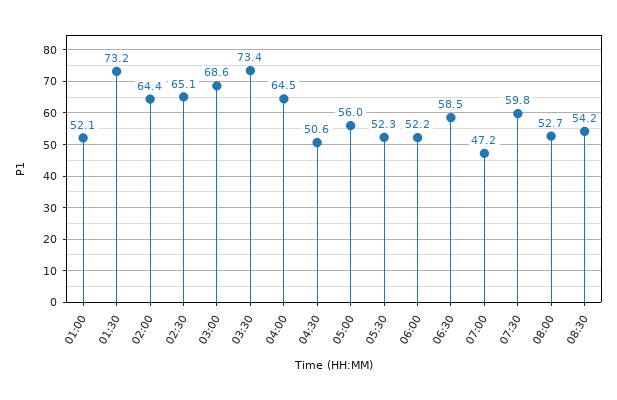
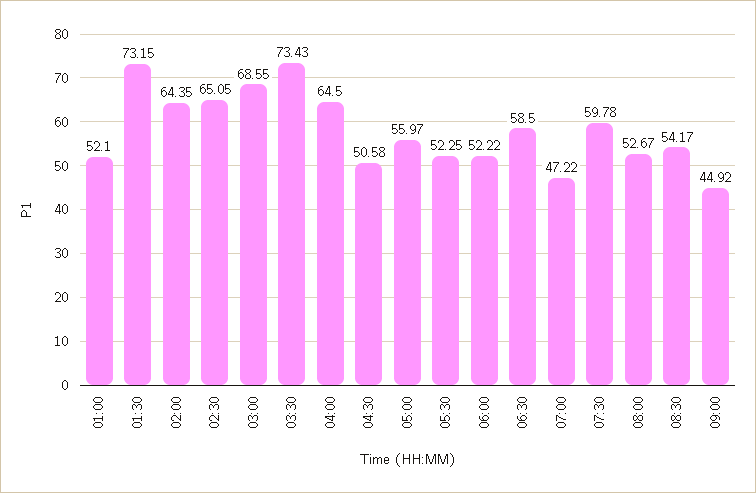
09:00: none -> 44.92

